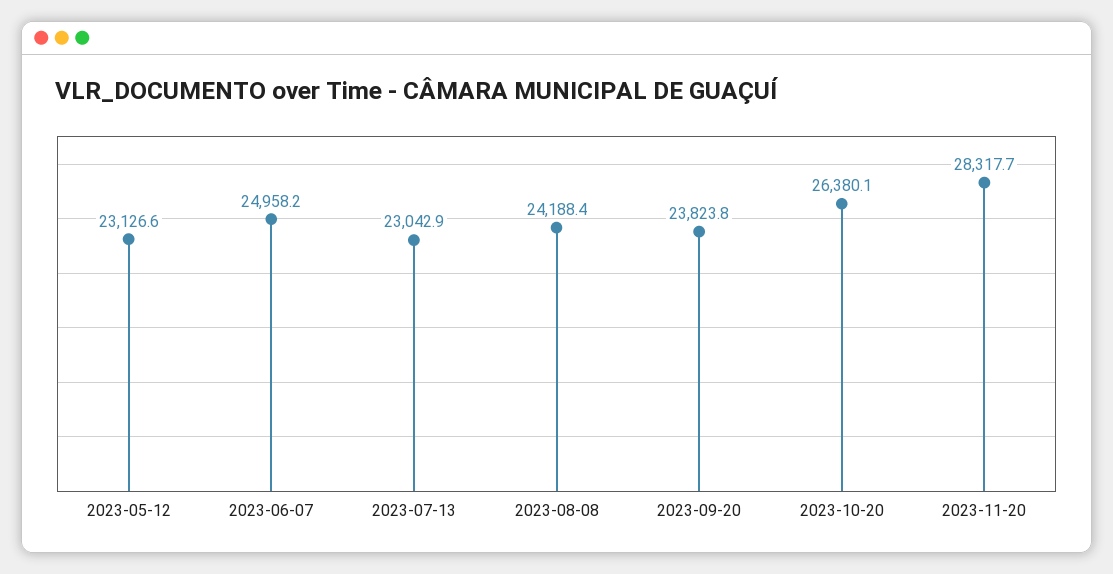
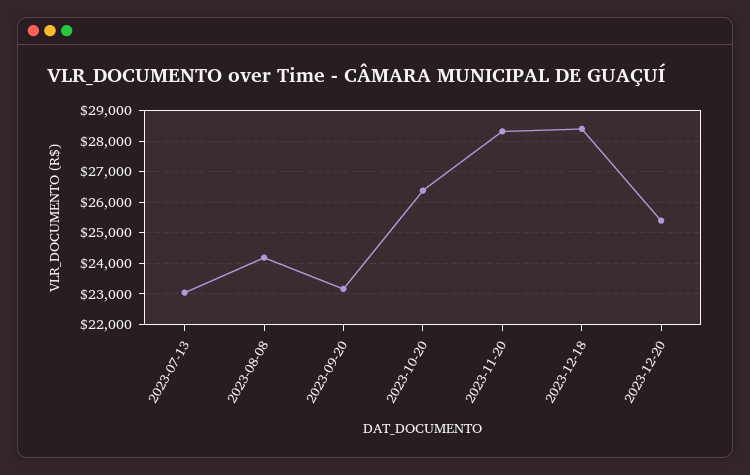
2023-05-12: 23126.6 -> none
2023-06-07: 24958.2 -> none
2023-09-20: 23823.8 -> 23200
2023-12-18: none -> 28400
2023-12-20: none -> 25400

